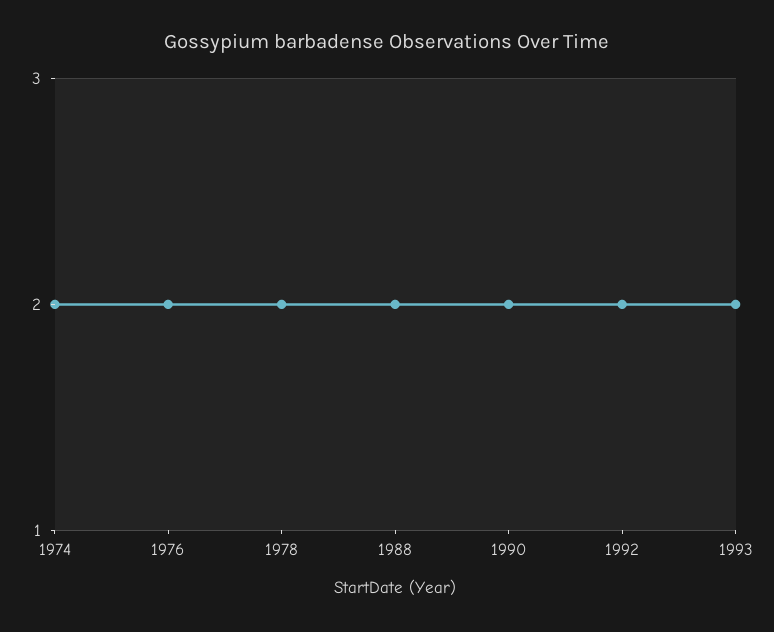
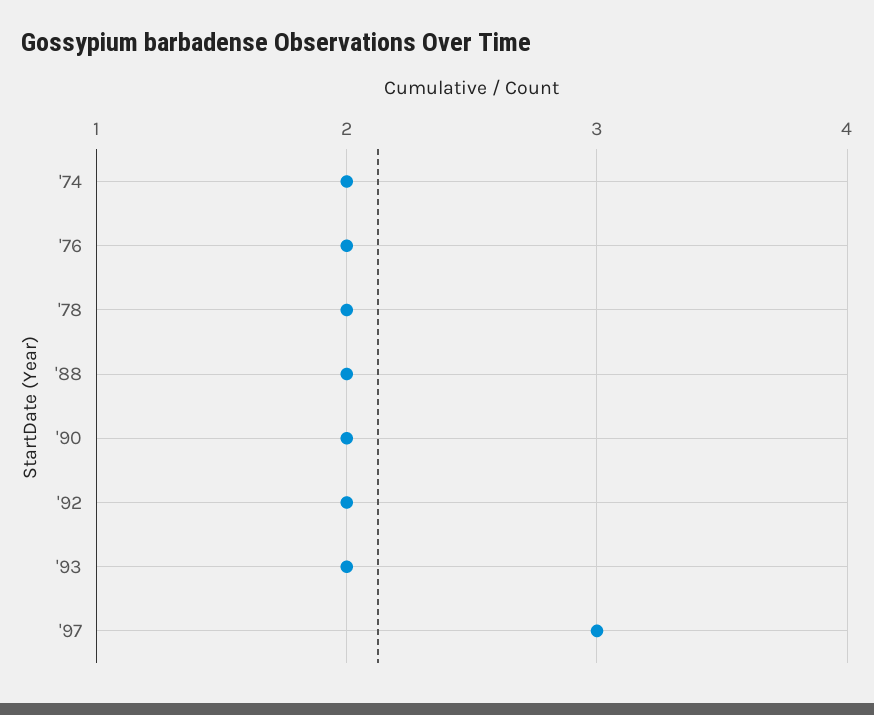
'97: none -> 3

